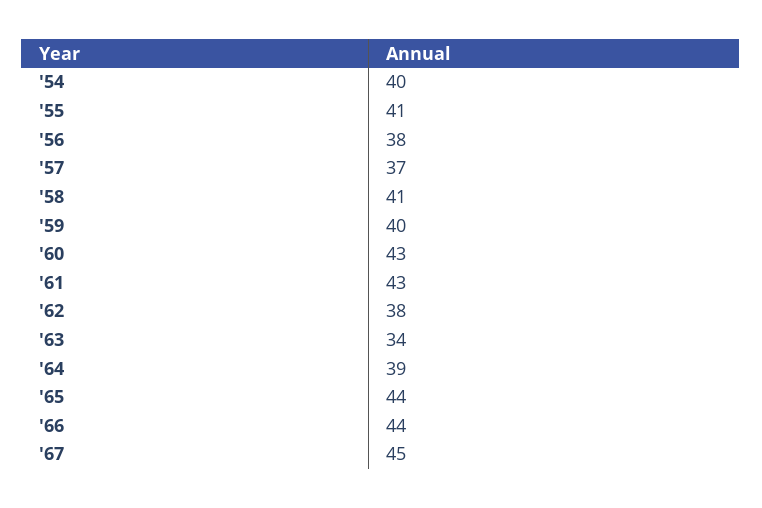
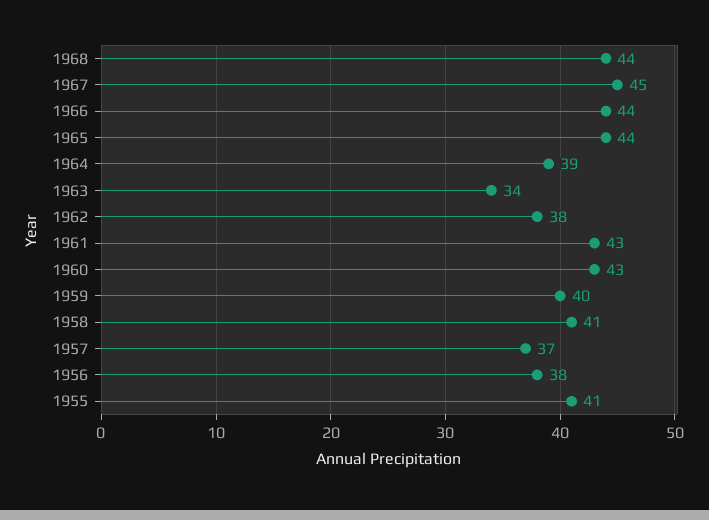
'54: 40 -> none
1968: none -> 44

